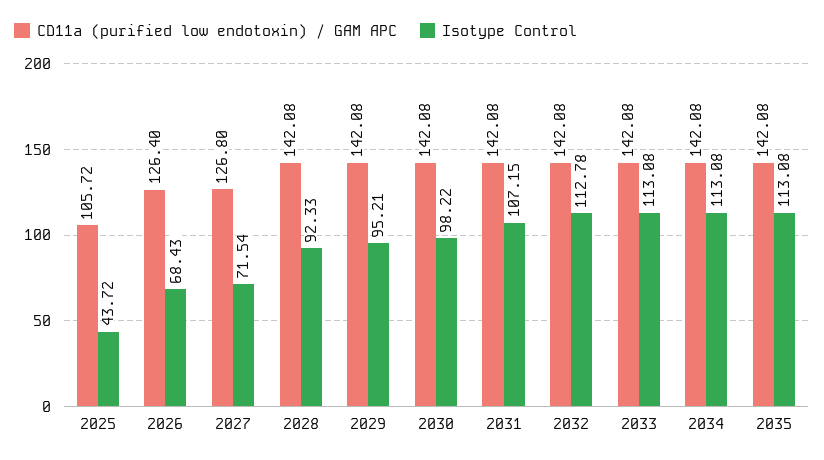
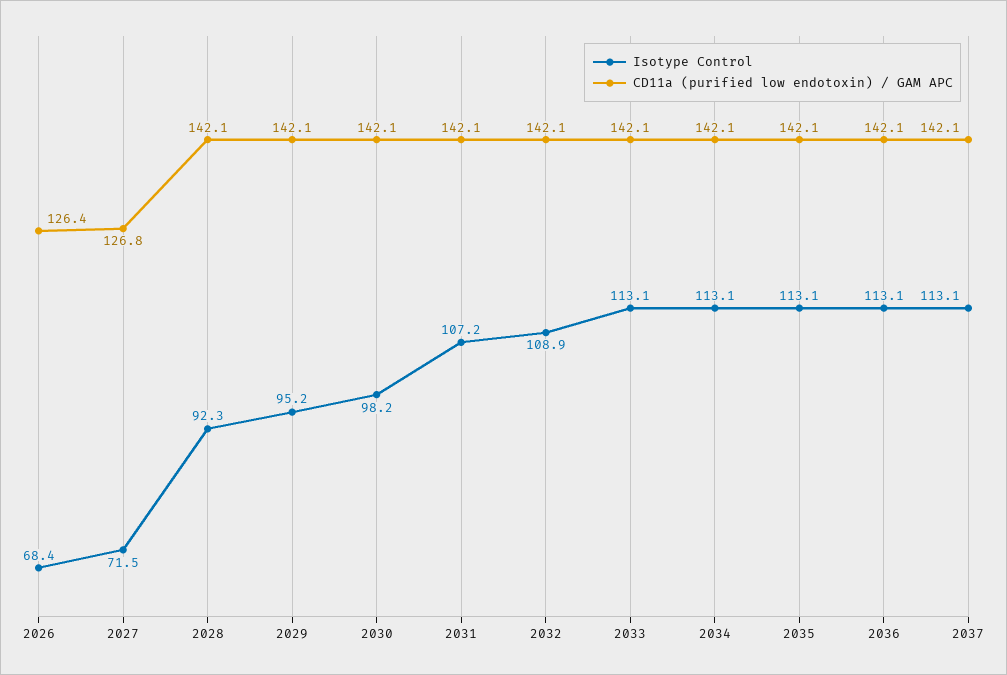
CD11a (purified low endotoxin) / GAM APC, 2025: 105.72 -> none
Isotype Control, 2025: 43.72 -> none
Isotype Control, 2032: 112.78 -> 108.9
Isotype Control, 2036: none -> 113.1
CD11a (purified low endotoxin) / GAM APC, 2036: none -> 142.1
Isotype Control, 2037: none -> 113.1
CD11a (purified low endotoxin) / GAM APC, 2037: none -> 142.1

